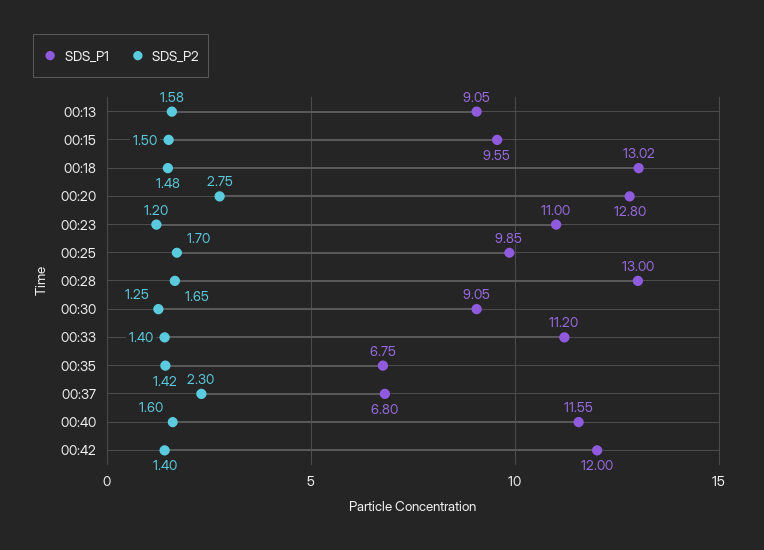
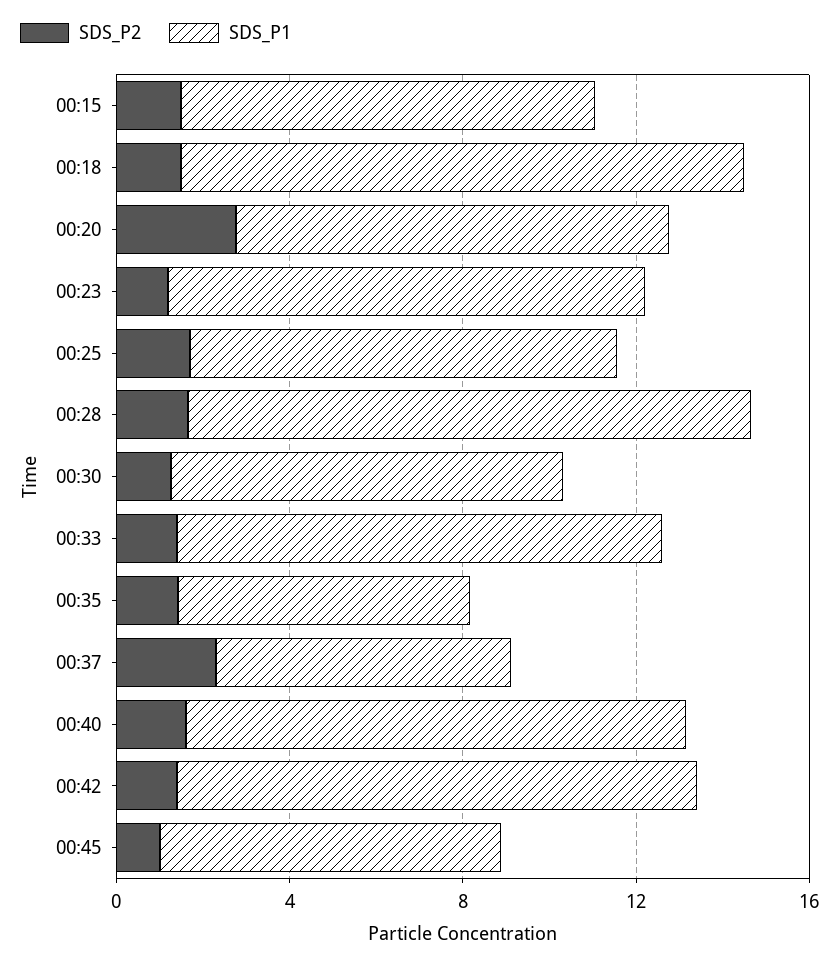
SDS_P1, 00:13: 9.05 -> none
SDS_P2, 00:13: 1.58 -> none
SDS_P1, 00:20: 12.8 -> 10
SDS_P2, 00:45: none -> 1
SDS_P1, 00:45: none -> 8

